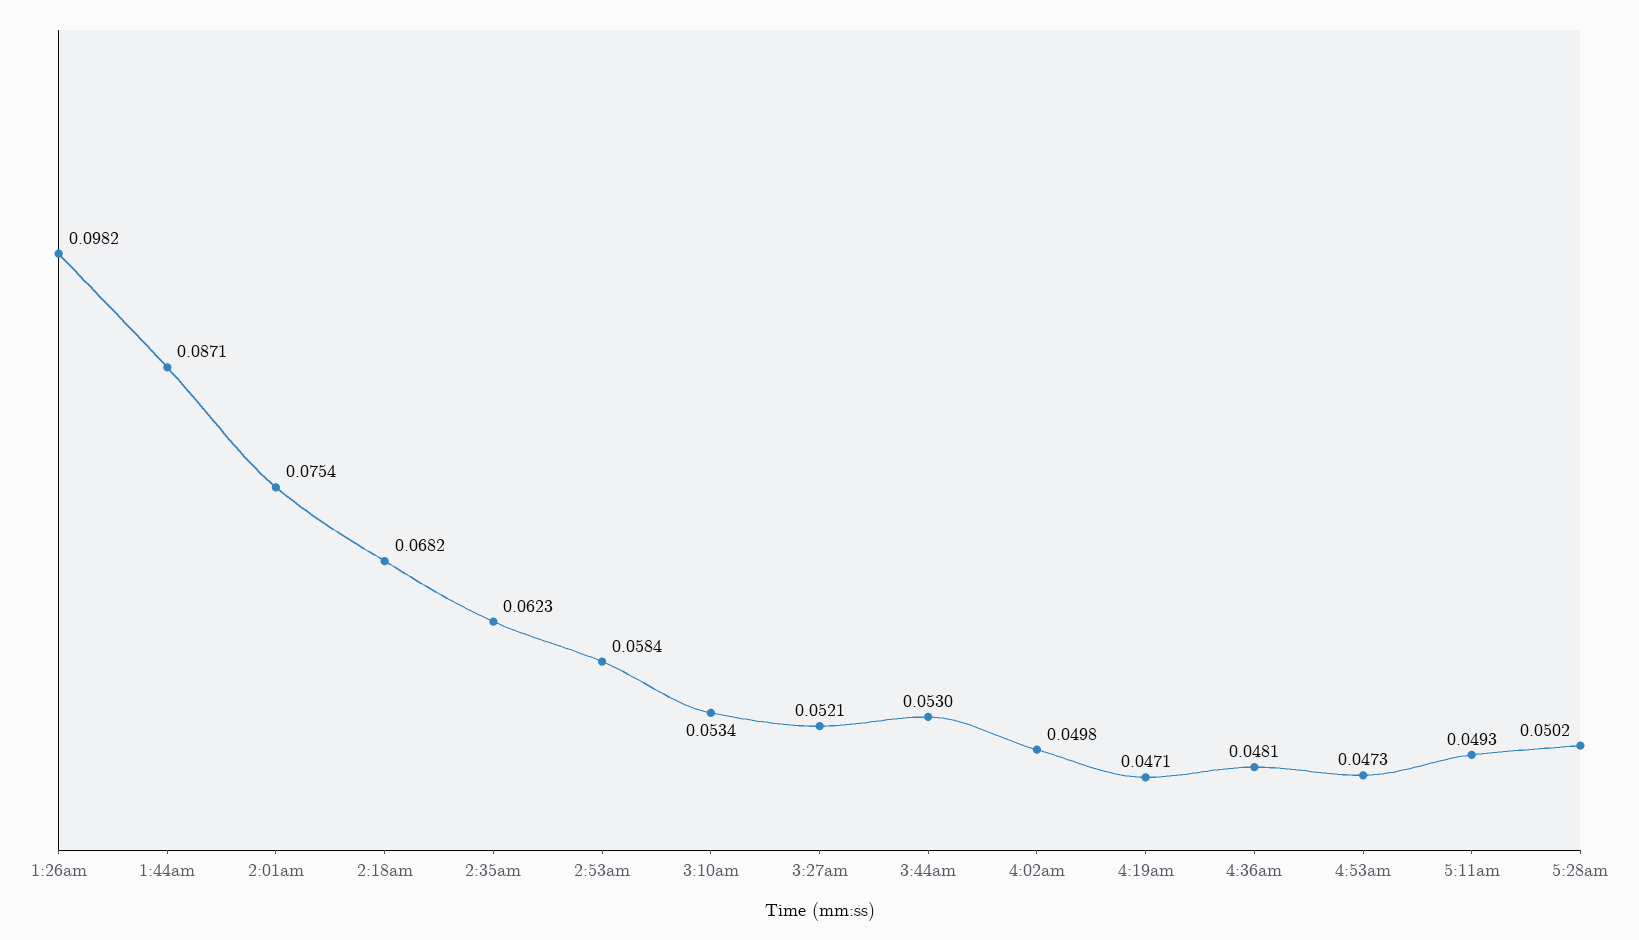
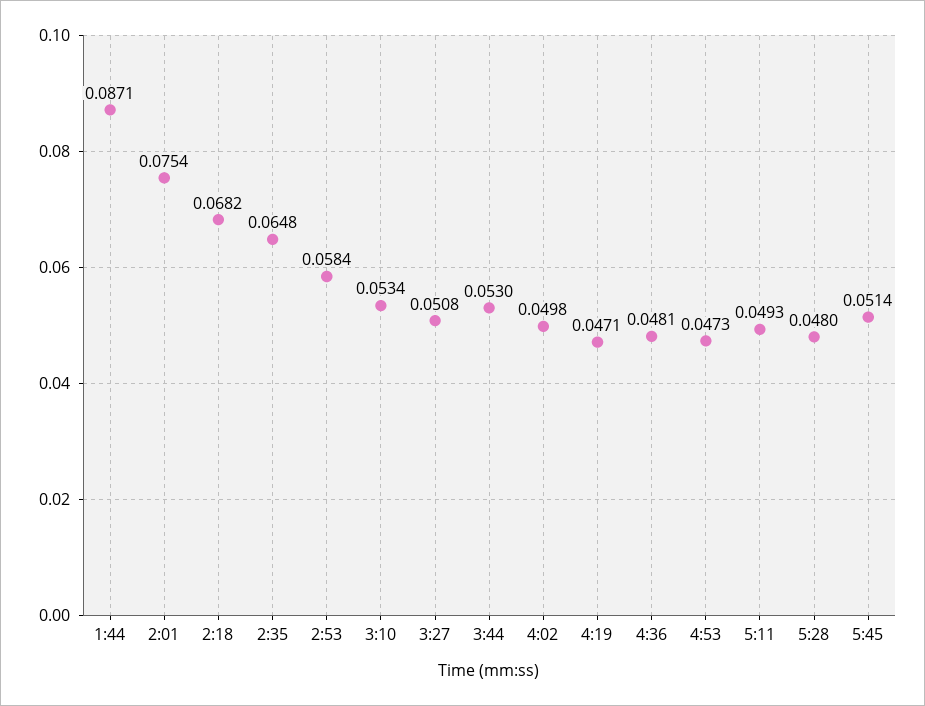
1:26am: 0.0982 -> none
2:35am: 0.0623 -> 0.0648
3:27am: 0.0521 -> 0.0508
5:28am: 0.0502 -> 0.048
5:45: none -> 0.0514

